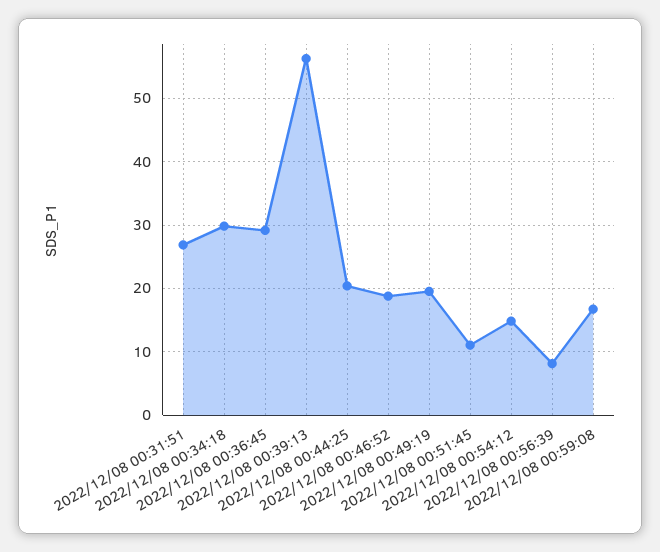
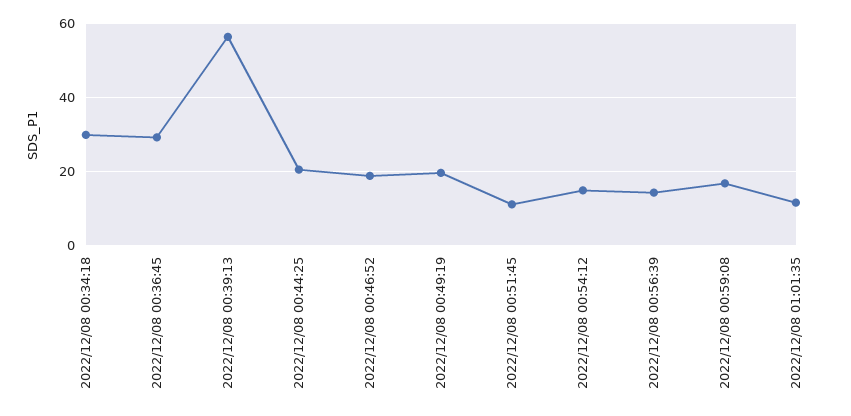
2022/12/08 00:31:51: 27 -> none
2022/12/08 00:56:39: 8 -> 14
2022/12/08 01:01:35: none -> 12

